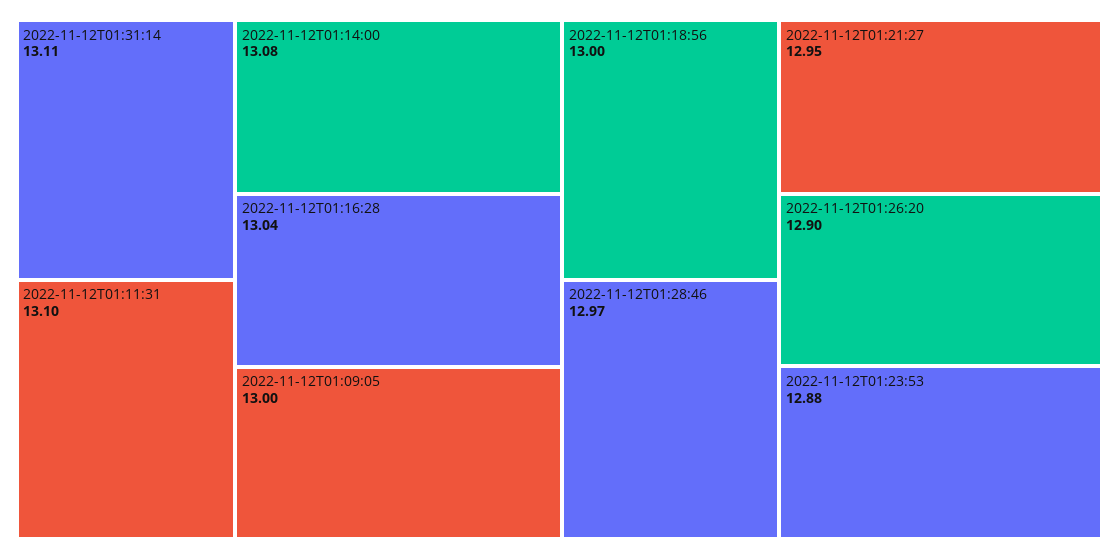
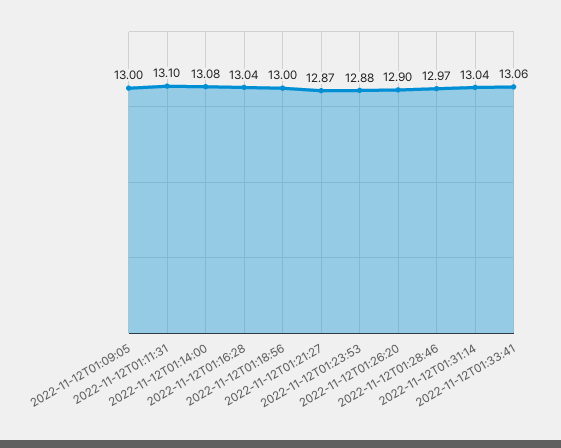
2022-11-12T01:31:14: 13.11 -> 13.04
2022-11-12T01:21:27: 12.95 -> 12.87
2022-11-12T01:33:41: none -> 13.06

